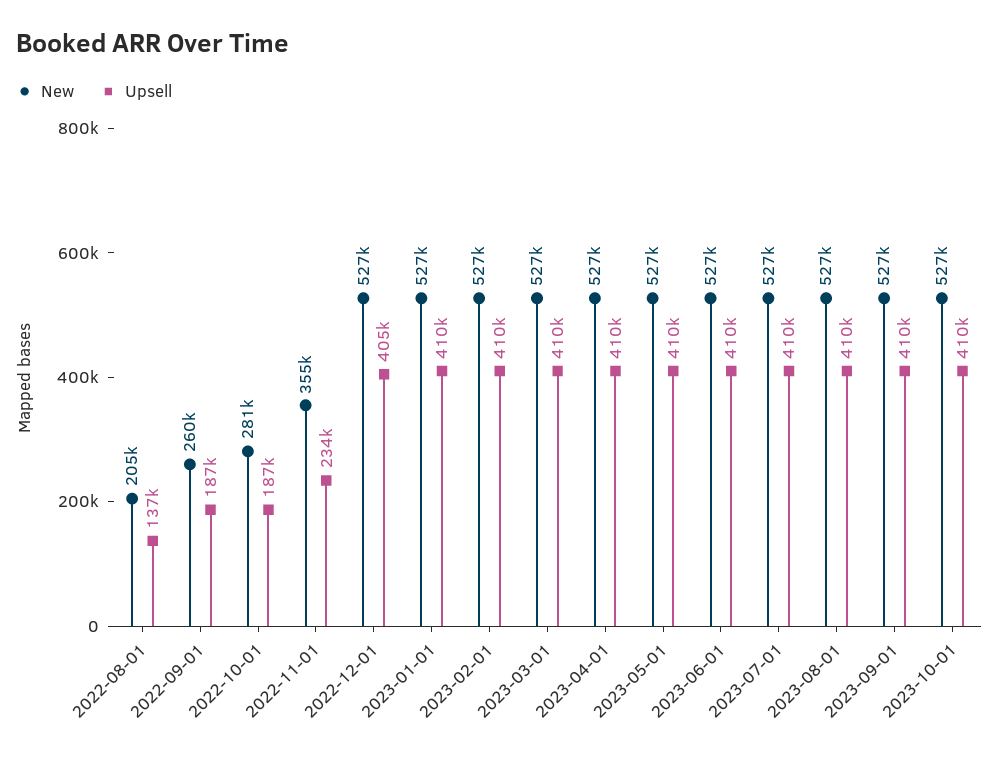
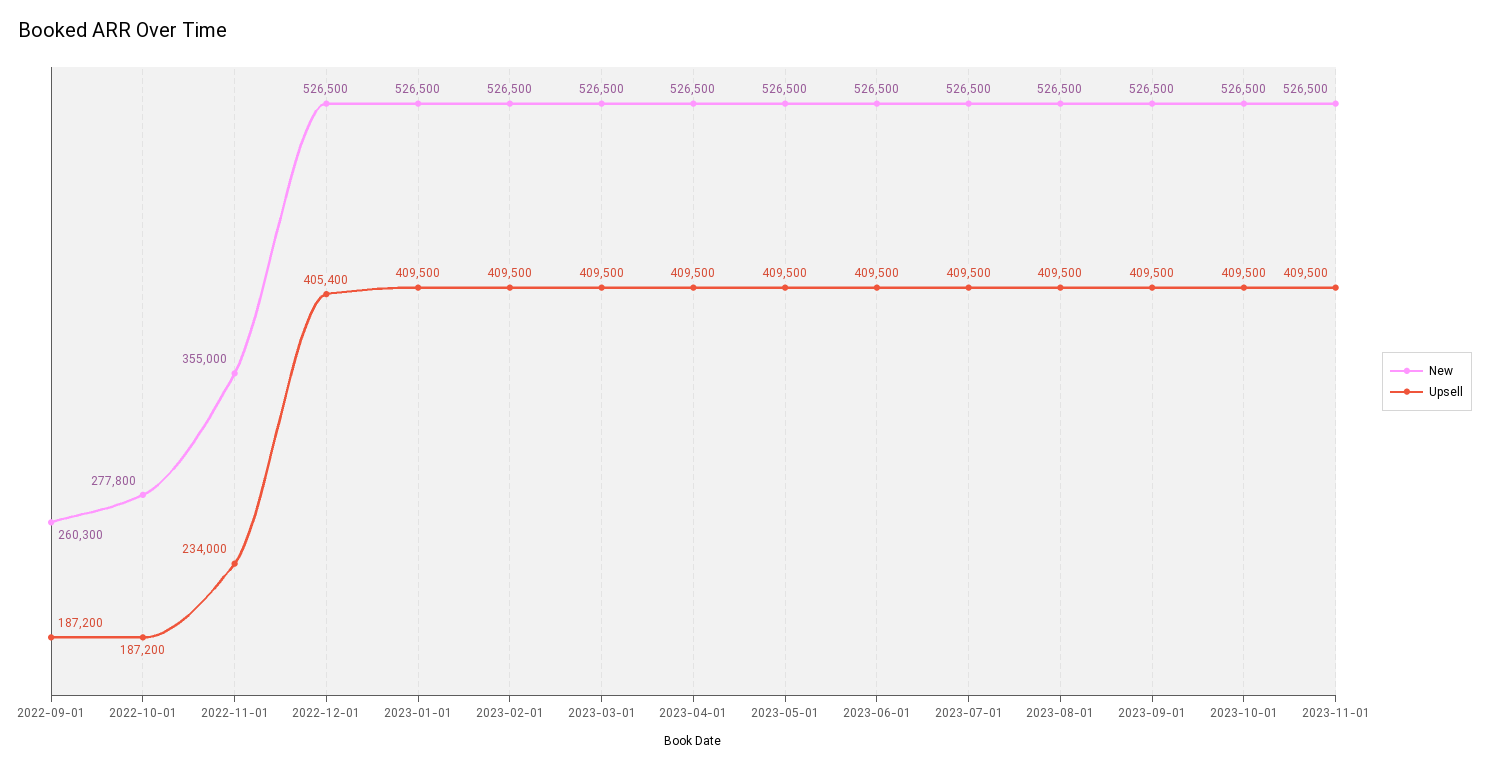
New, 2022-08-01: 205000 -> none
Upsell, 2022-08-01: 137000 -> none
New, 2022-10-01: 281000 -> 277800
New, 2023-11-01: none -> 526500
Upsell, 2023-11-01: none -> 409500

